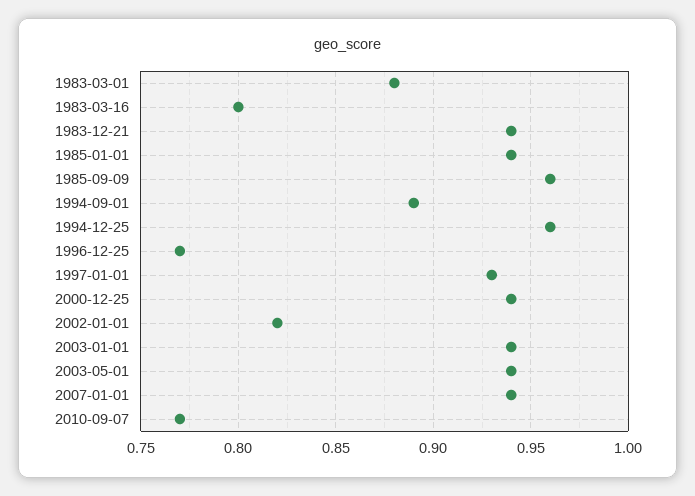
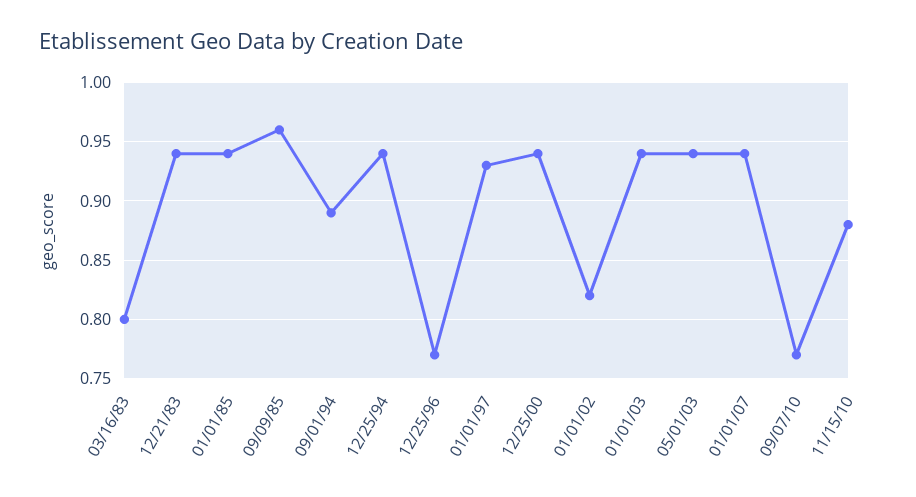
1983-03-01: 0.88 -> none
1994-12-25: 0.96 -> 0.94
11/15/10: none -> 0.88

